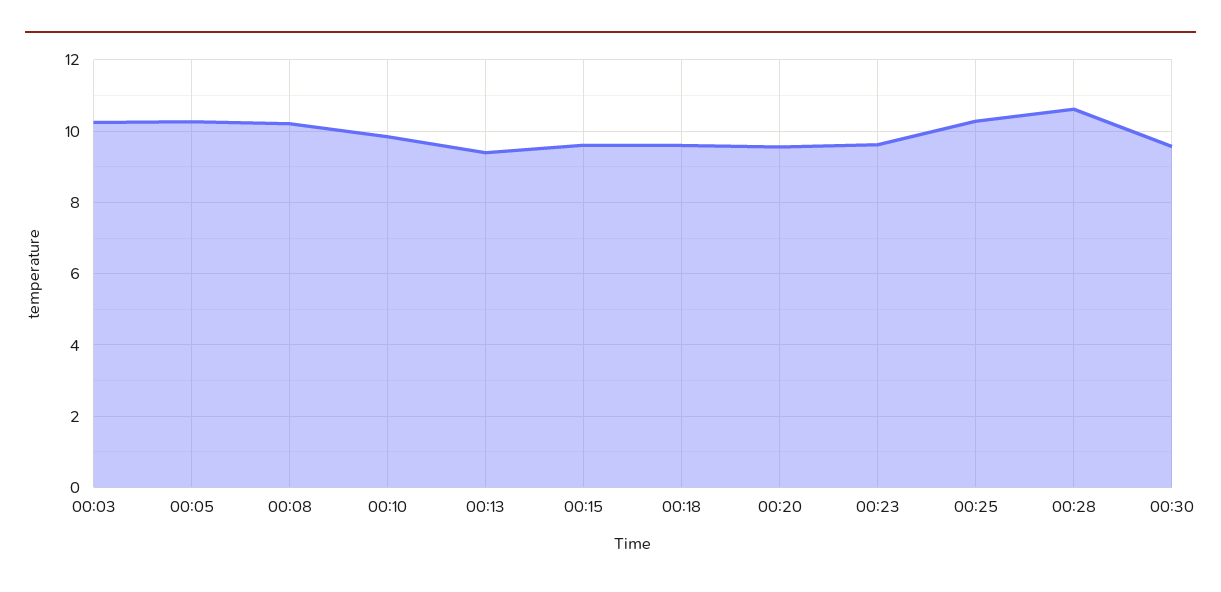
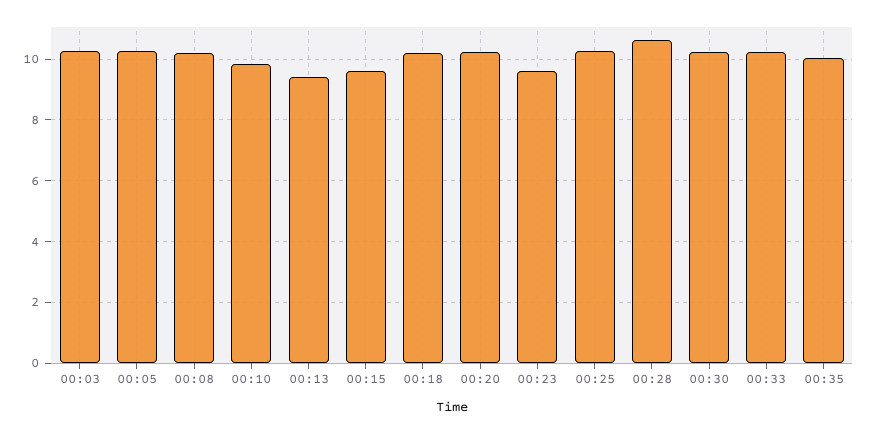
00:18: 9.6 -> 10.2
00:20: 9.6 -> 10.2
00:30: 9.6 -> 10.2
00:33: none -> 10.2
00:35: none -> 10

